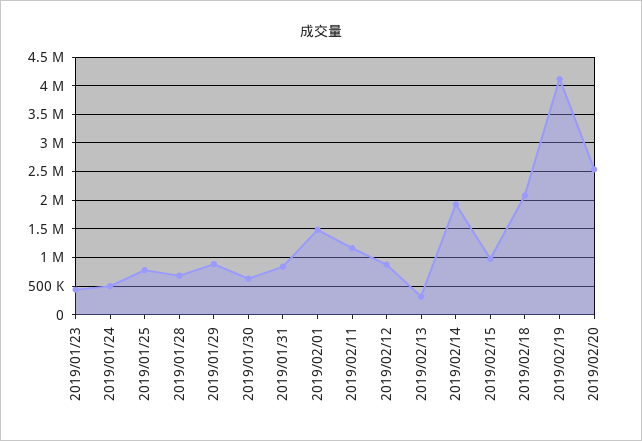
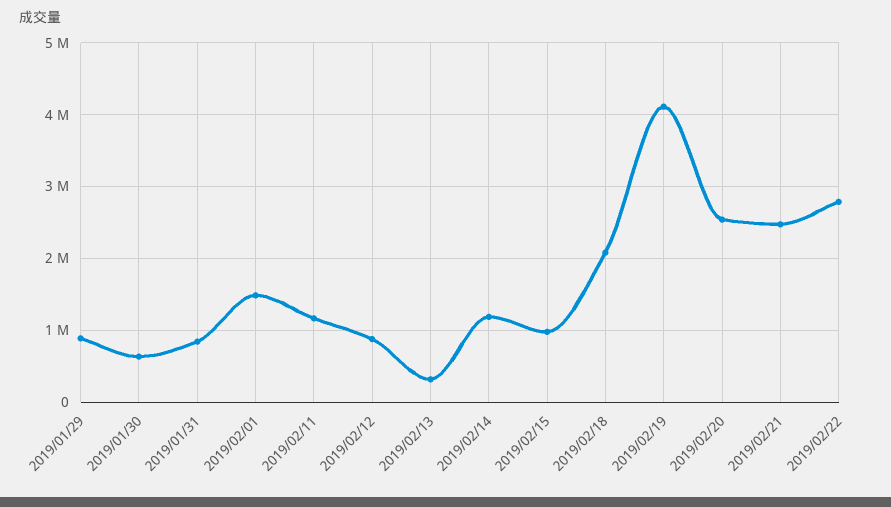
2019/01/23: 500000 -> none
2019/01/24: 500000 -> none
2019/01/25: 750000 -> none
2019/01/28: 750000 -> none
2019/02/14: 2000000 -> 1200000
2019/02/21: none -> 2500000
2019/02/22: none -> 2800000

